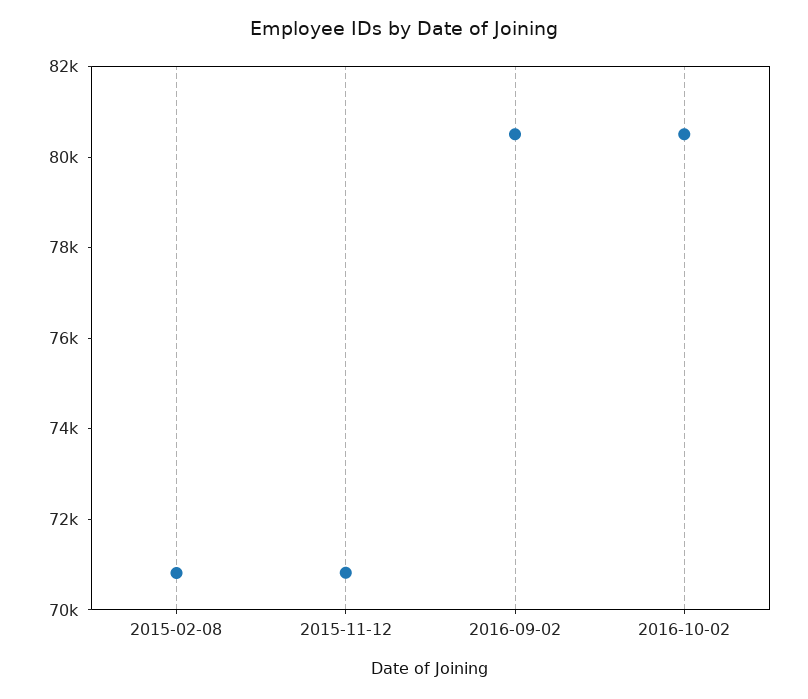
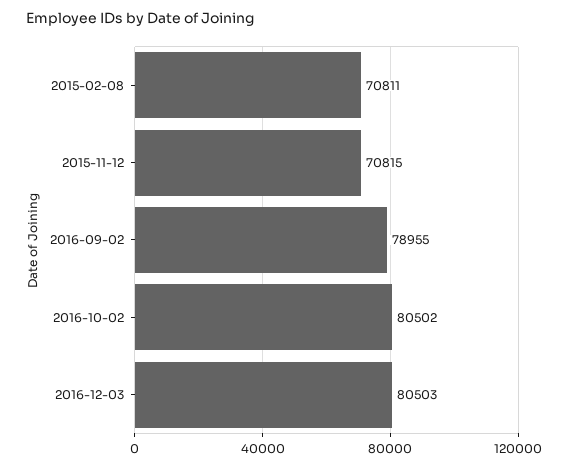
2016-09-02: 80500 -> 78955
2016-12-03: none -> 80503

